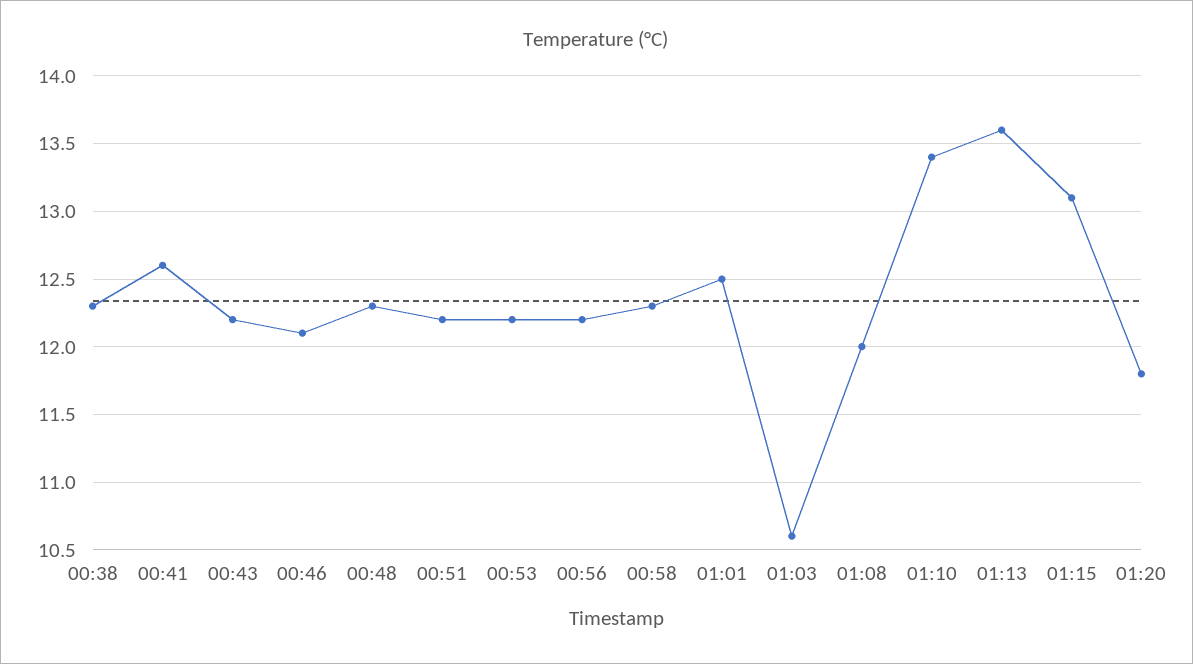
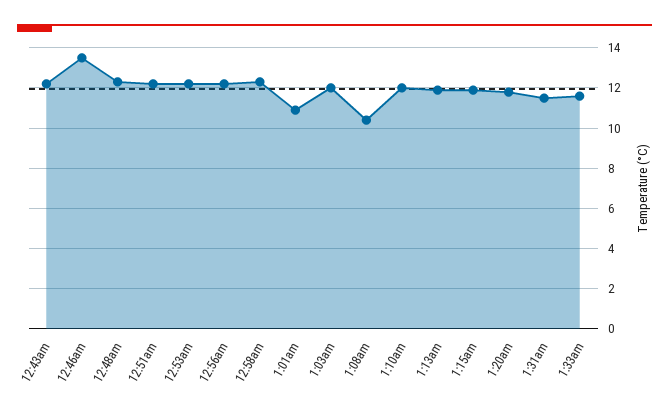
00:38: 12.3 -> none
00:41: 12.6 -> none
00:46: 12.1 -> 13.5
01:01: 12.5 -> 11
01:03: 10.6 -> 12
01:08: 12 -> 10.5
01:10: 13.4 -> 12
01:13: 13.6 -> 12
01:15: 13.1 -> 12
1:31am: none -> 11.5
1:33am: none -> 11.5

